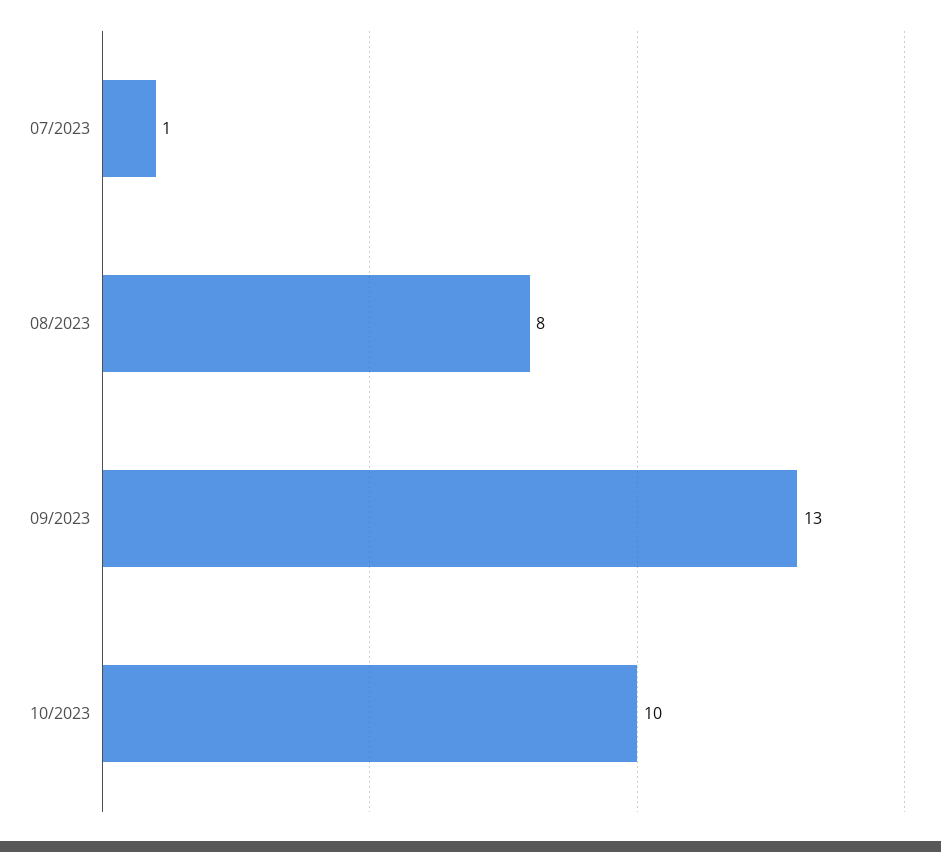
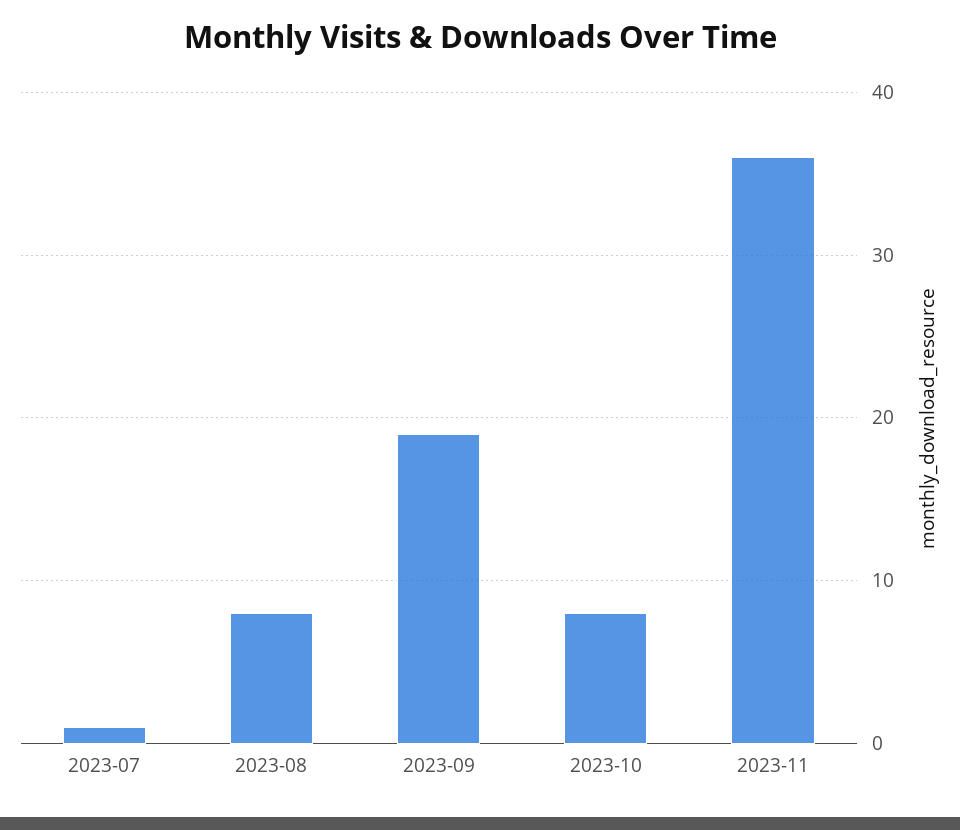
09/2023: 13 -> 19
10/2023: 10 -> 8
2023-11: none -> 36

